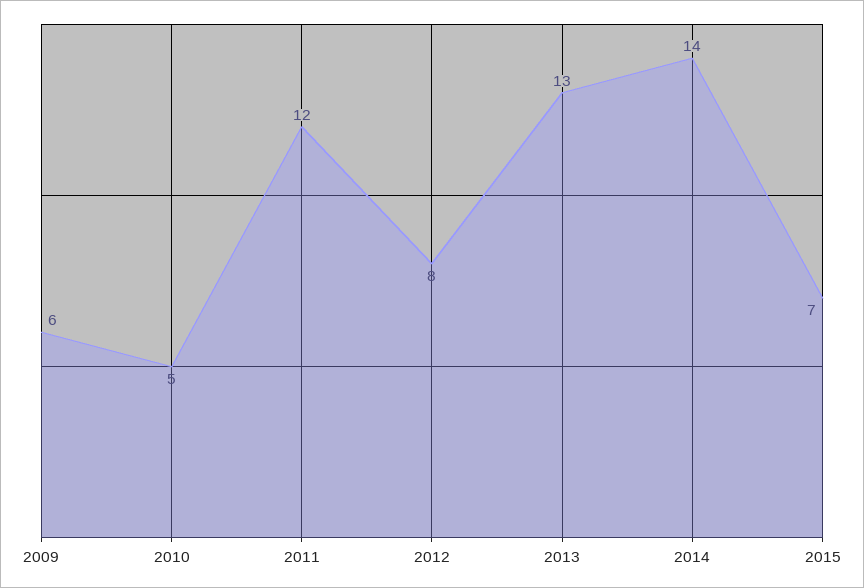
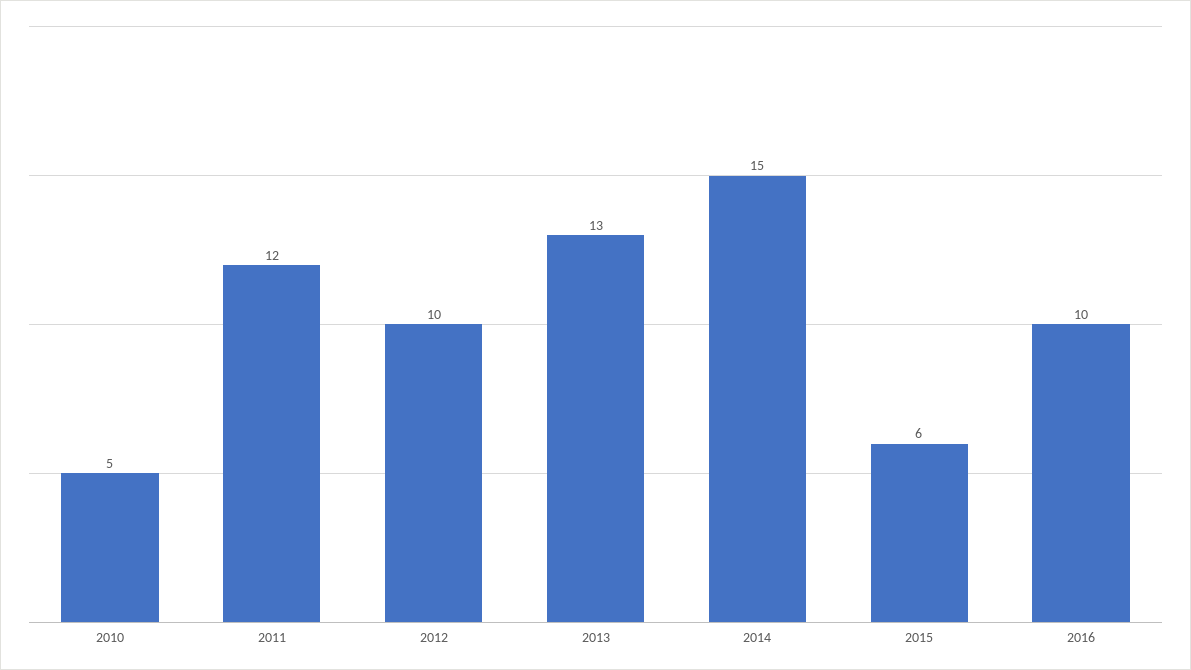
2009: 6 -> none
2012: 8 -> 10
2014: 14 -> 15
2015: 7 -> 6
2016: none -> 10

